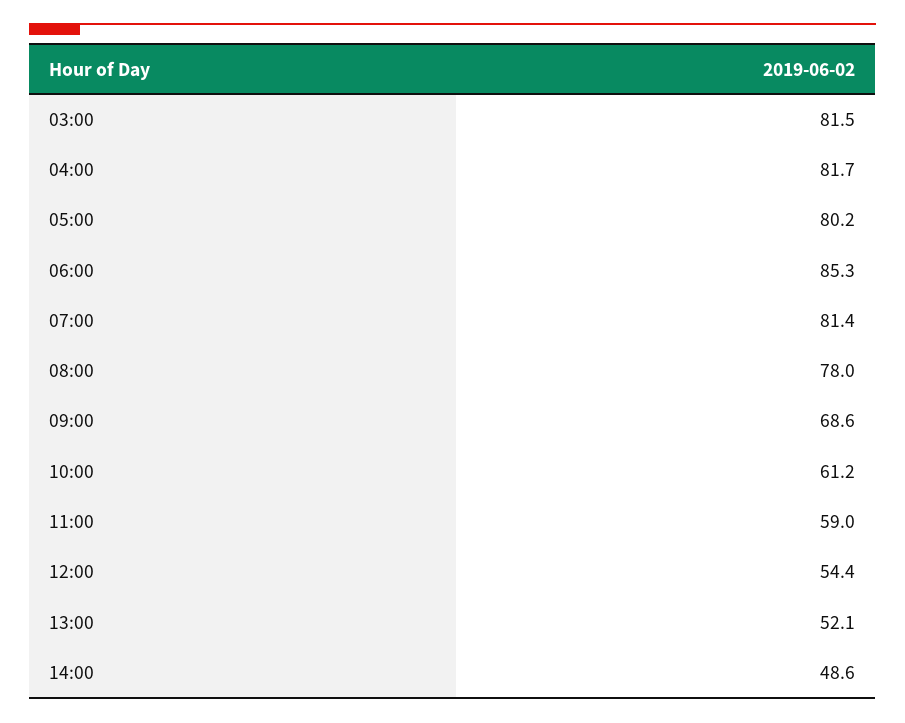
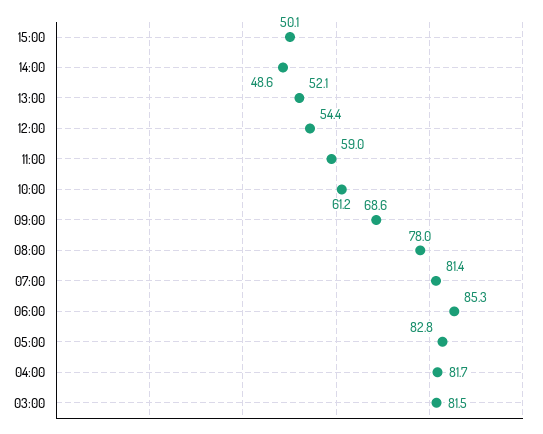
05:00: 80.2 -> 82.8
15:00: none -> 50.1

